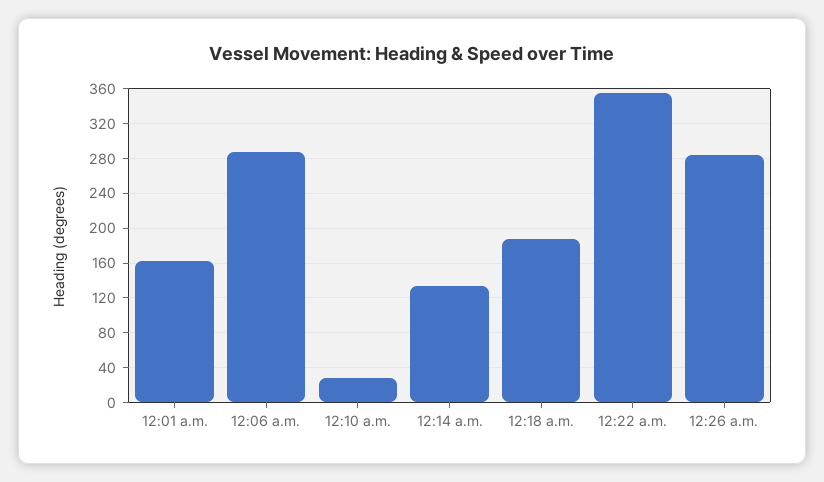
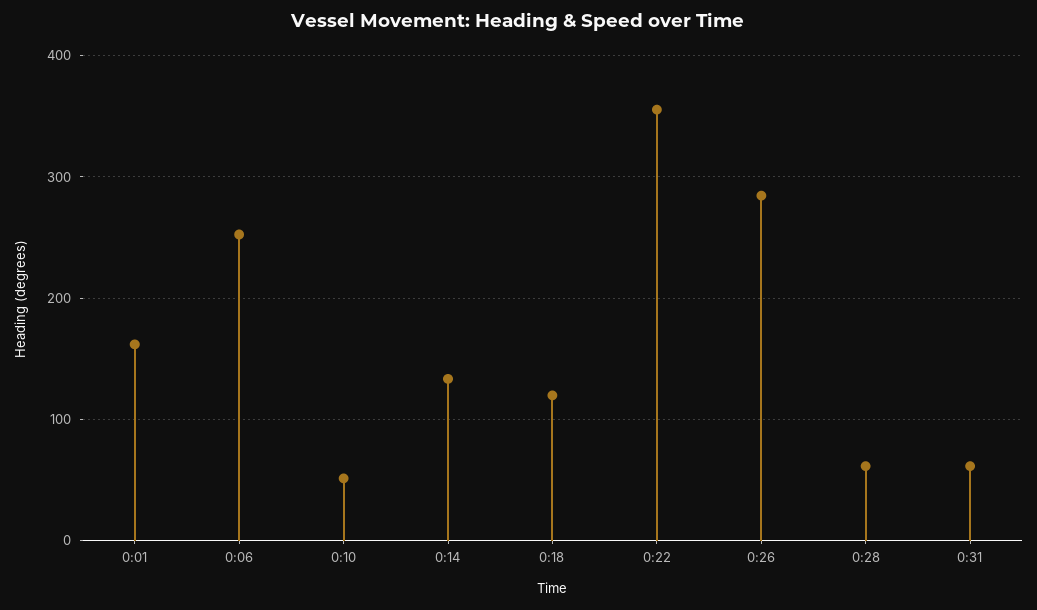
12:06 a.m.: 290 -> 250
12:10 a.m.: 30 -> 50
12:18 a.m.: 190 -> 120
0:28: none -> 60
0:31: none -> 60

